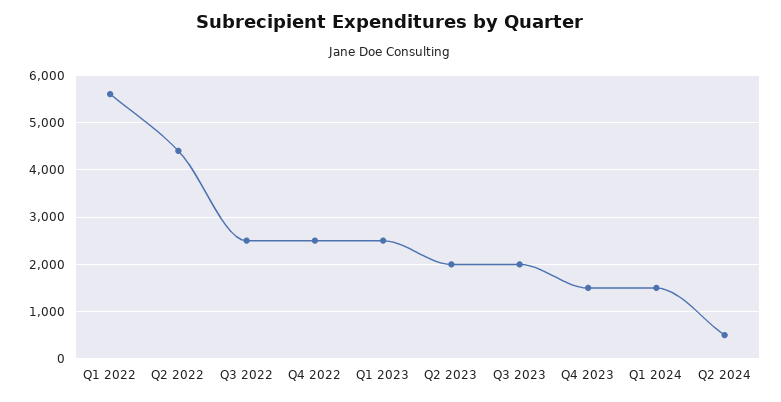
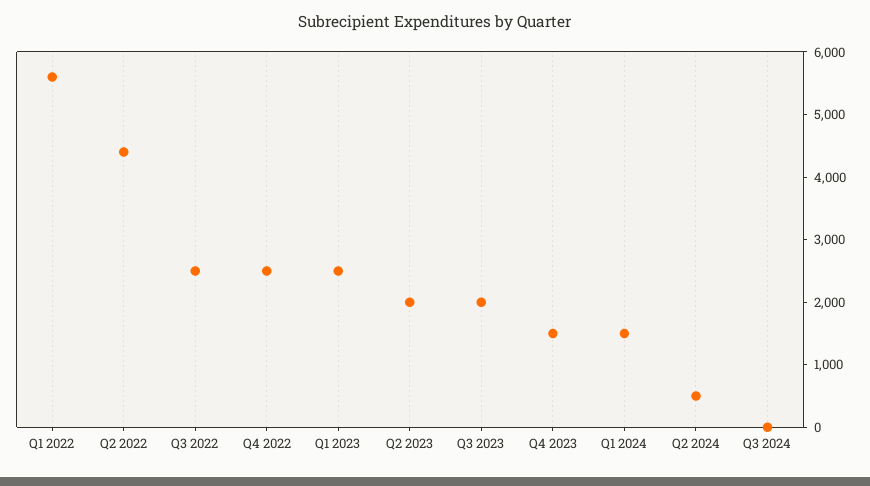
Q3 2024: none -> 0

